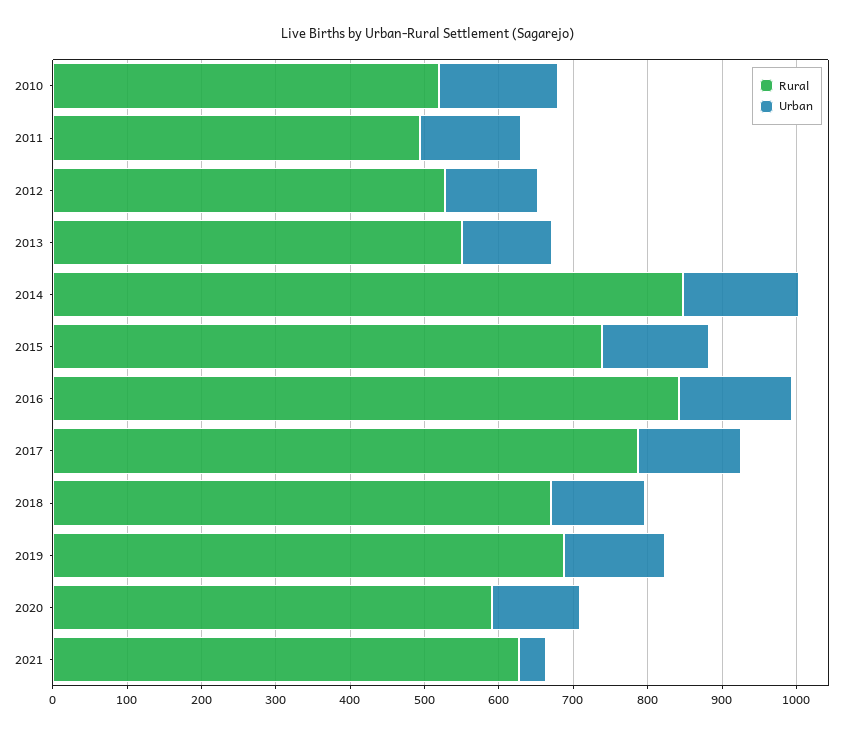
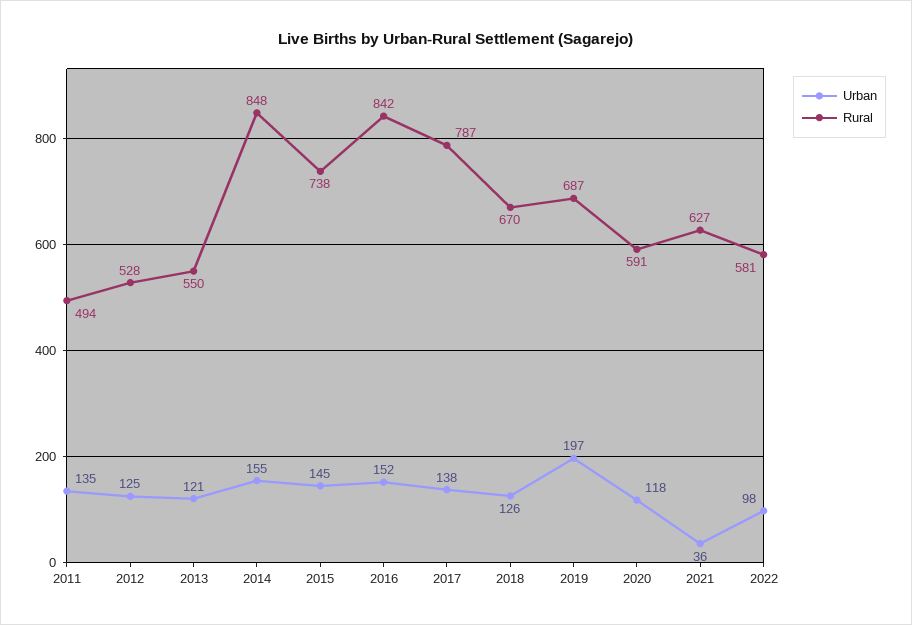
Rural, 2010: 520 -> none
Urban, 2010: 160 -> none
Urban, 2019: 140 -> 197
Urban, 2022: none -> 98
Rural, 2022: none -> 581

